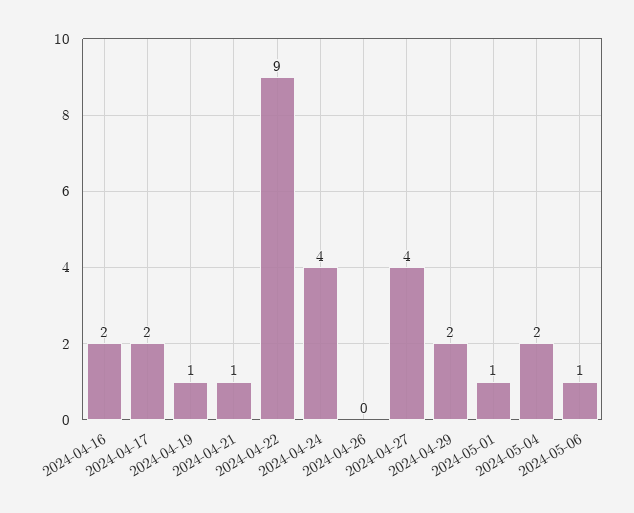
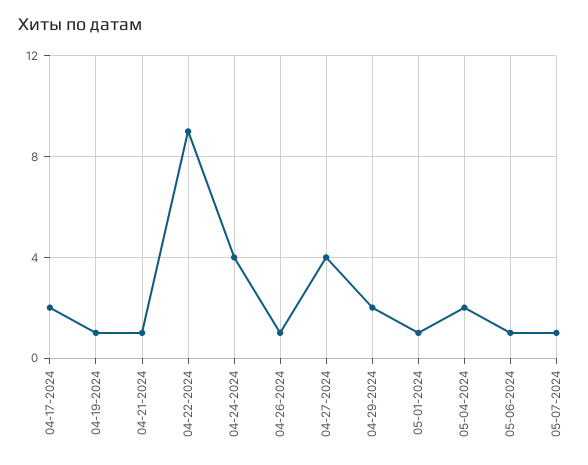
2024-04-16: 2 -> none
2024-04-26: 0 -> 1
05-07-2024: none -> 1

